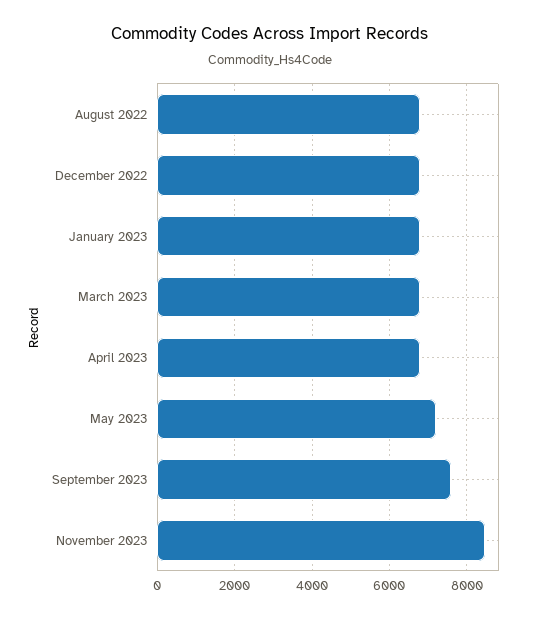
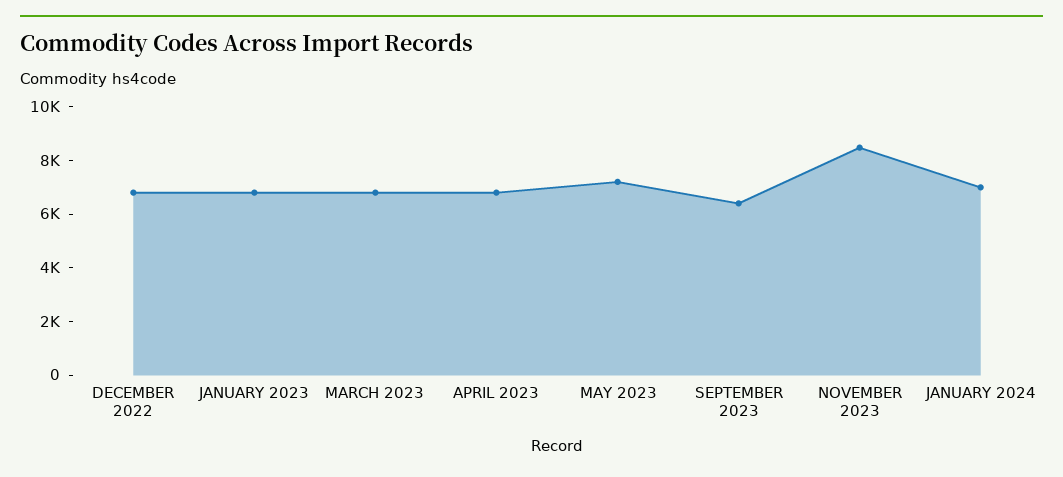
August 2022: 6800 -> none
September 2023: 7600 -> 6500
JANUARY 2024: none -> 7000

